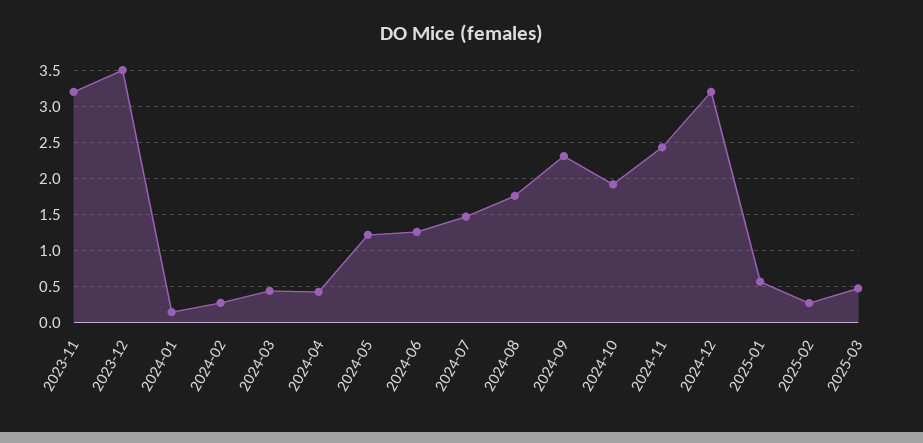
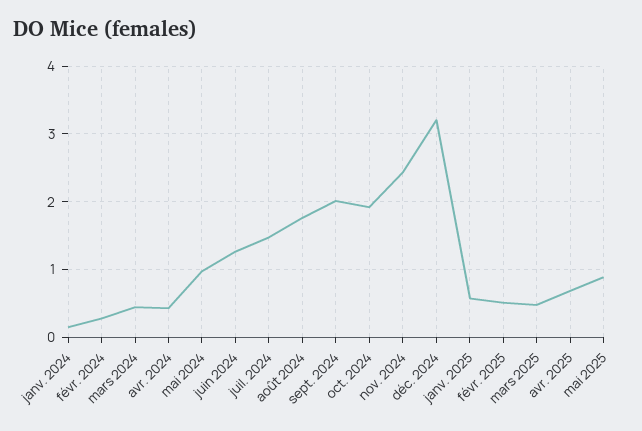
2023-11: 3.2 -> none
2023-12: 3.5 -> none
2024-05: 1.2 -> 1
2024-09: 2.3 -> 2
2025-02: 0.3 -> 0.5
avr. 2025: none -> 0.7
mai 2025: none -> 0.9

